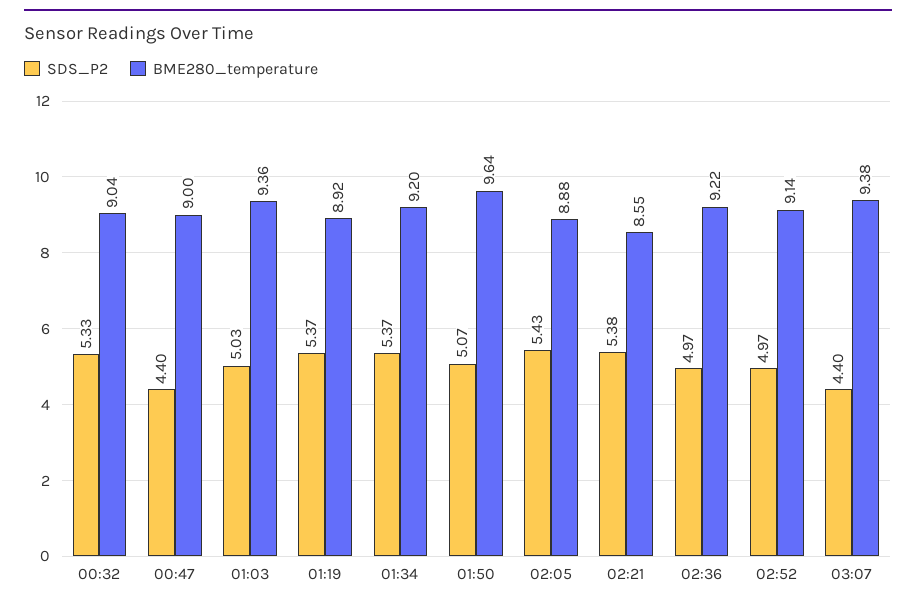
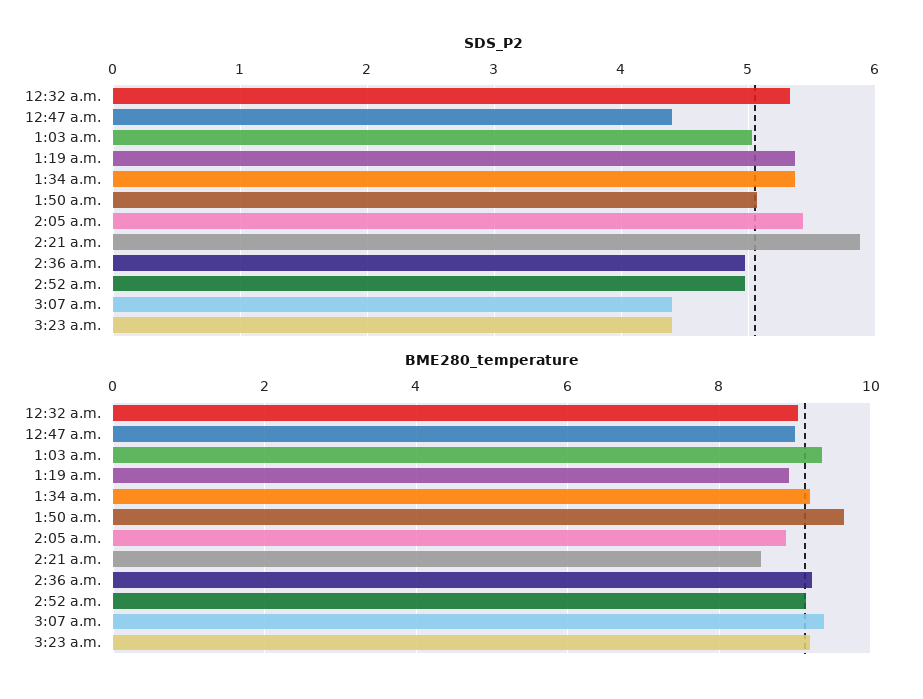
SDS_P2, 02:21: 5.38 -> 5.9
SDS_P2, 3:23 a.m.: none -> 4.4
BME280_temperature, 3:23 a.m.: none -> 9.2

